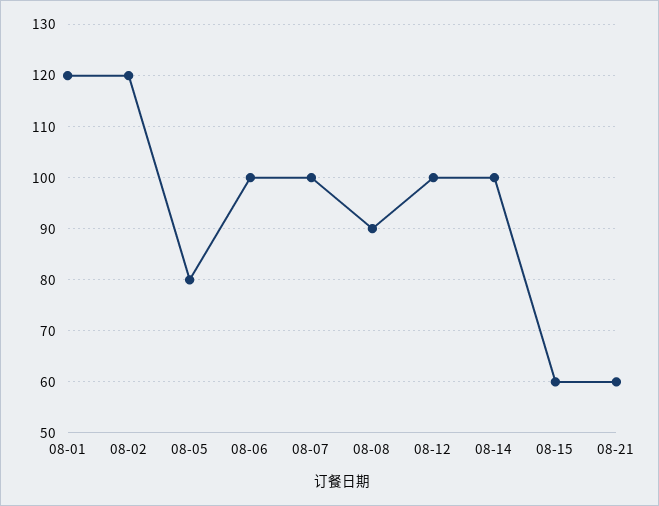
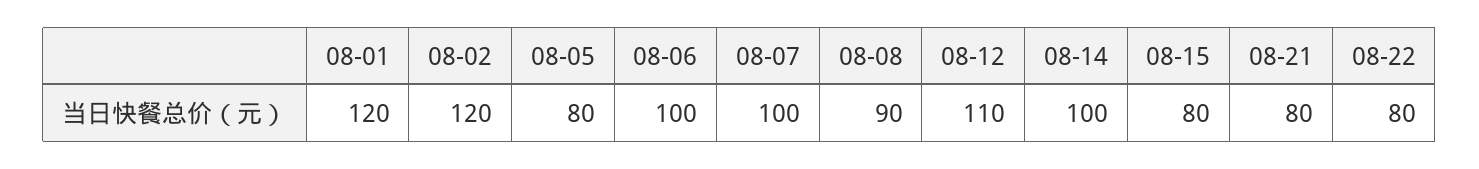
08-12: 100 -> 110
08-15: 60 -> 80
08-21: 60 -> 80
08-22: none -> 80

